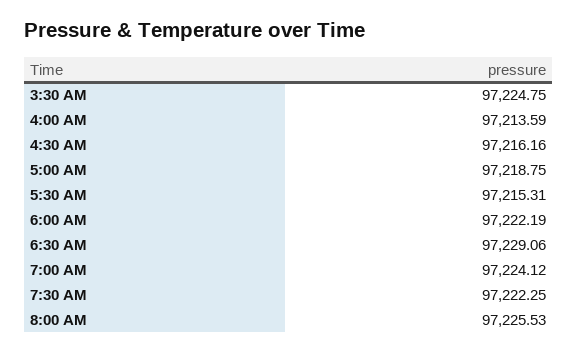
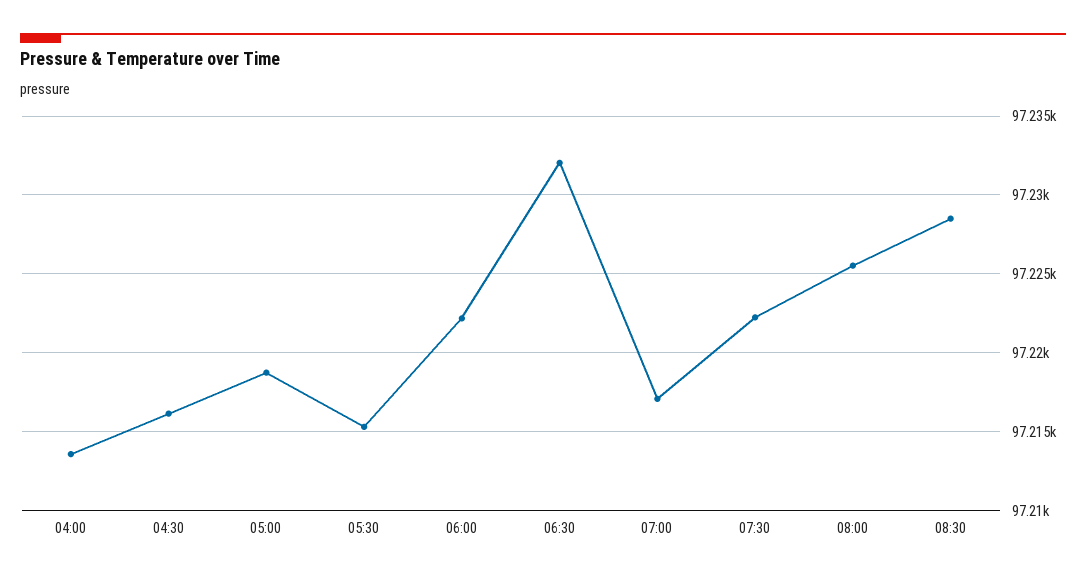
3:30 AM: 97224.75 -> none
6:30 AM: 97229.06 -> 97232
7:00 AM: 97224.12 -> 97217
08:30: none -> 97228.5

